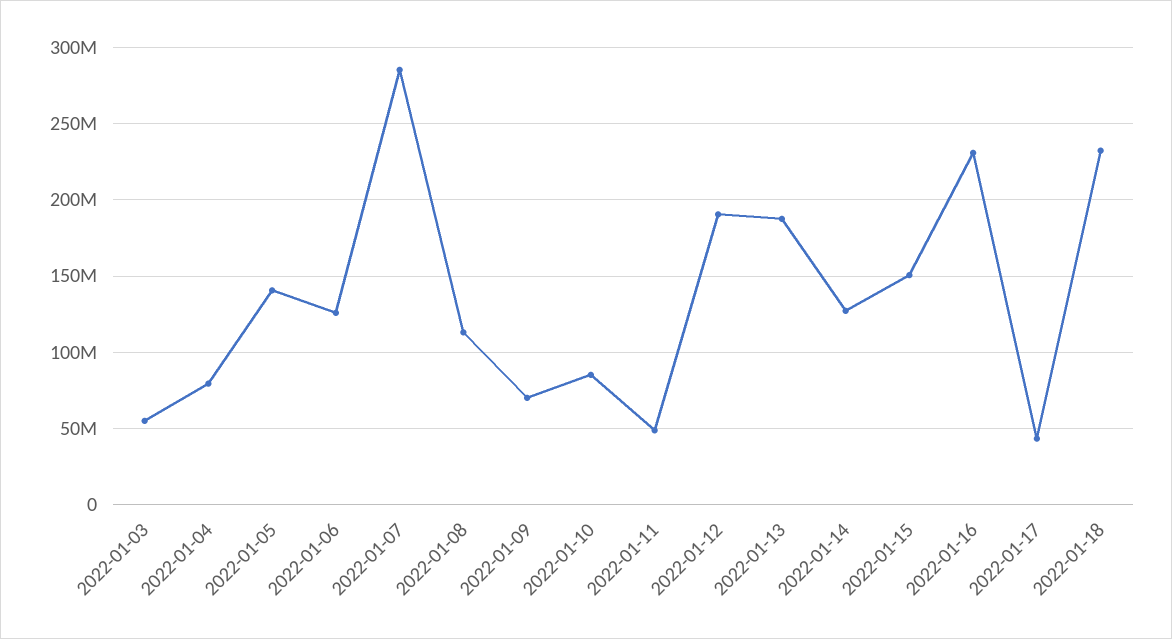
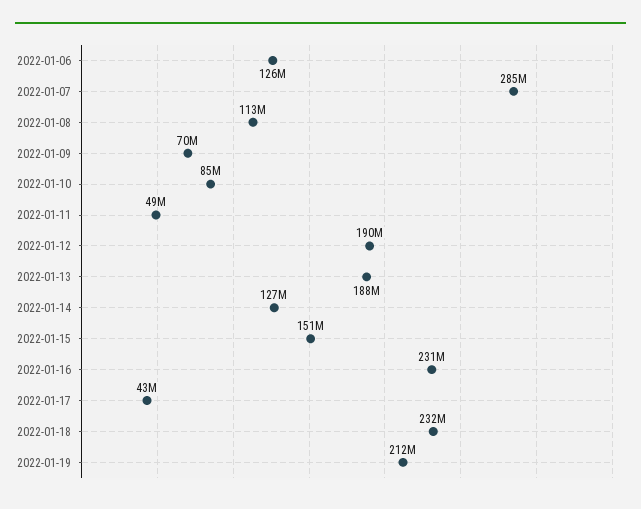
2022-01-03: 55000000 -> none
2022-01-04: 80000000 -> none
2022-01-05: 140000000 -> none
2022-01-19: none -> 212000000

